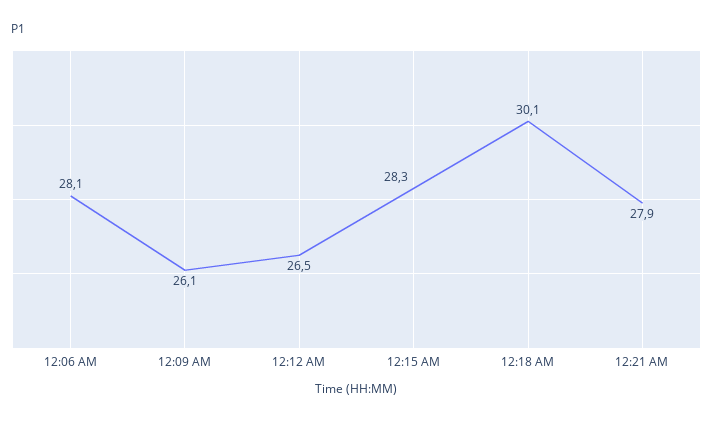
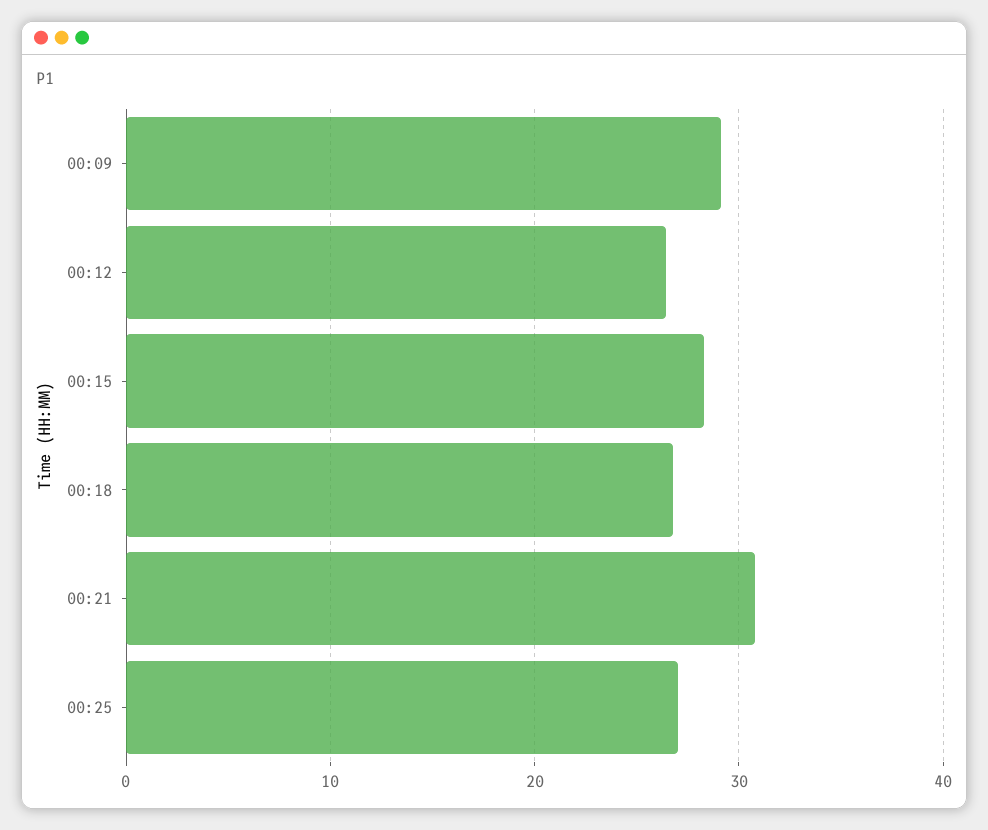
12:06 AM: 28.1 -> none
12:09 AM: 26.1 -> 29
12:18 AM: 30.1 -> 27
12:21 AM: 27.9 -> 31
00:25: none -> 27

